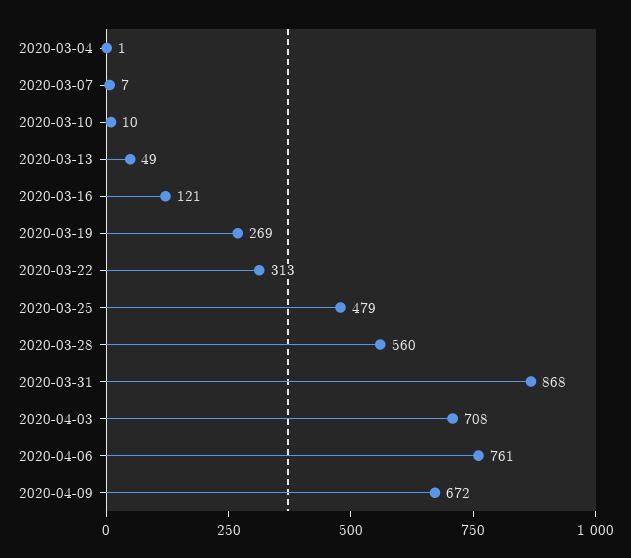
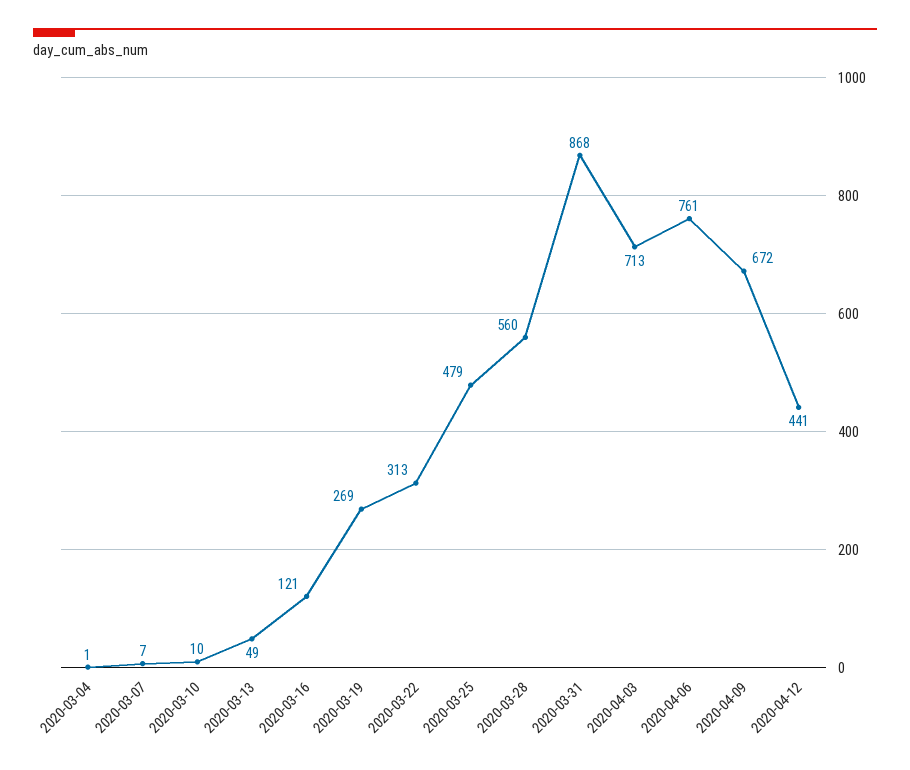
2020-04-03: 708 -> 713
2020-04-12: none -> 441

